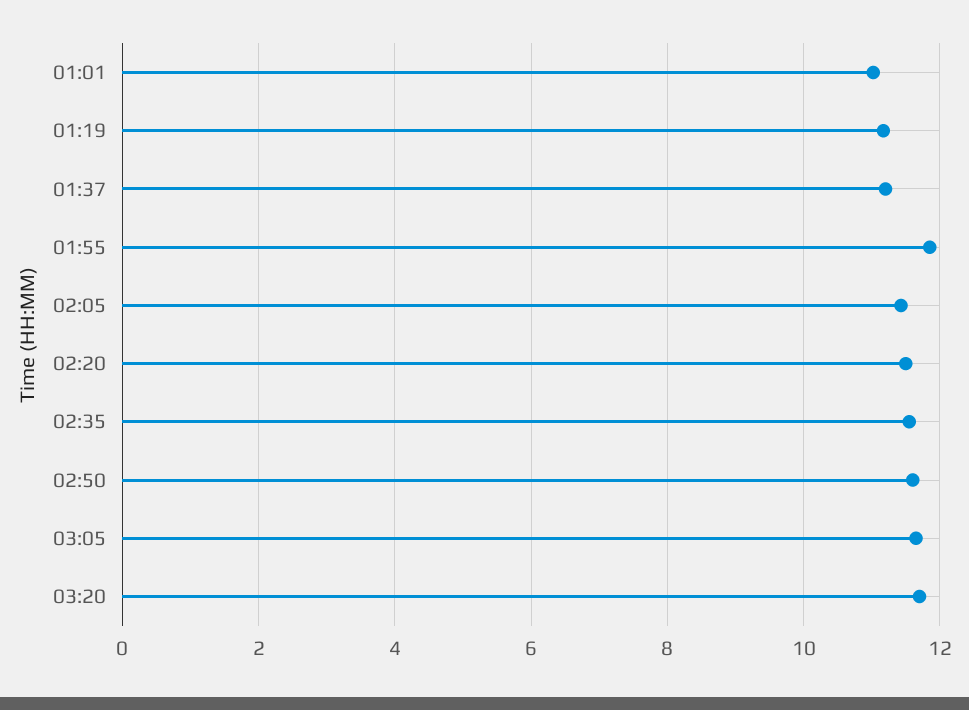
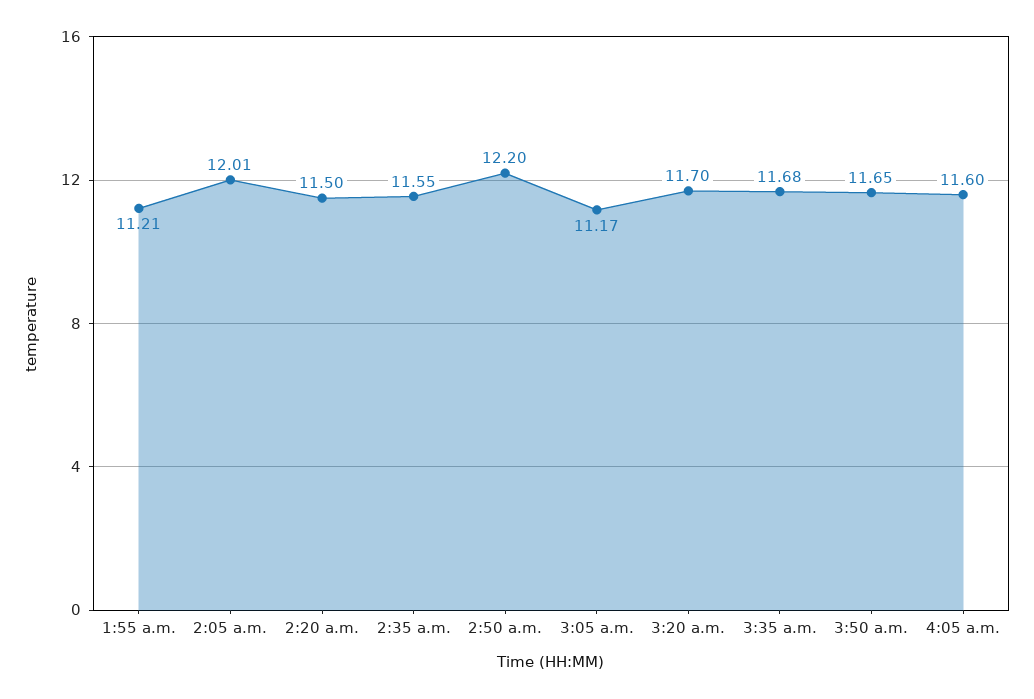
01:01: 11 -> none
01:19: 11.2 -> none
01:37: 11.2 -> none
01:55: 11.8 -> 11.21
02:05: 11.4 -> 12.01
02:50: 11.6 -> 12.2
03:05: 11.6 -> 11.17
3:35 a.m.: none -> 11.68
3:50 a.m.: none -> 11.65
4:05 a.m.: none -> 11.6

